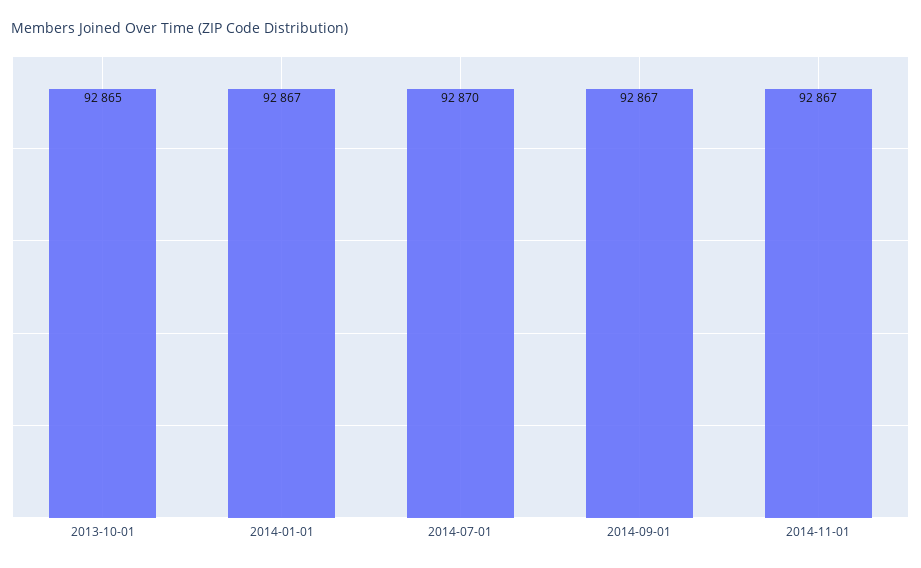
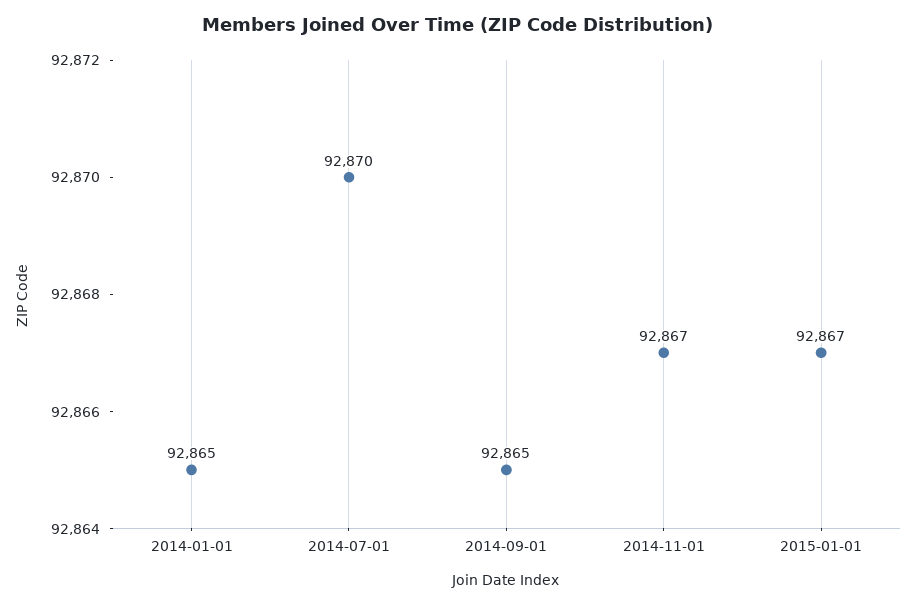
2013-10-01: 92865 -> none
2014-01-01: 92867 -> 92865
2014-09-01: 92867 -> 92865
2015-01-01: none -> 92867

